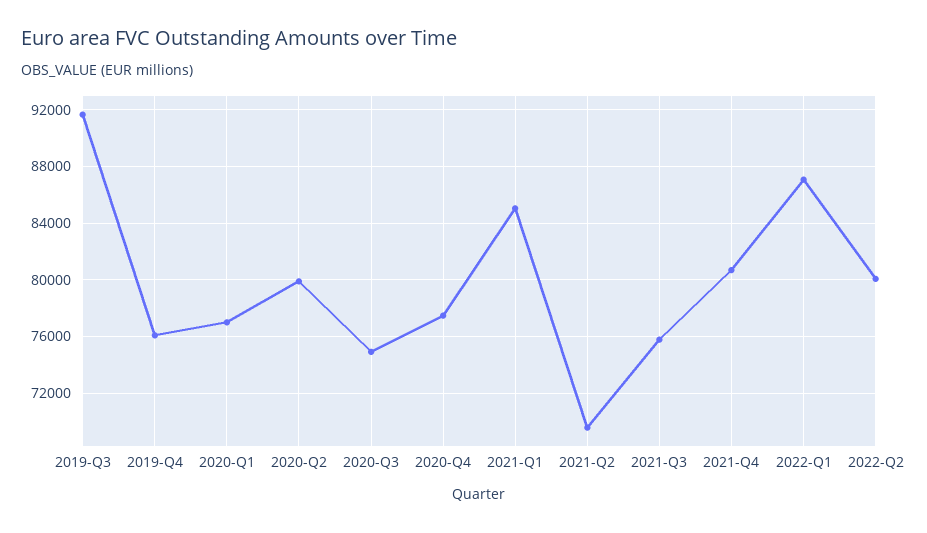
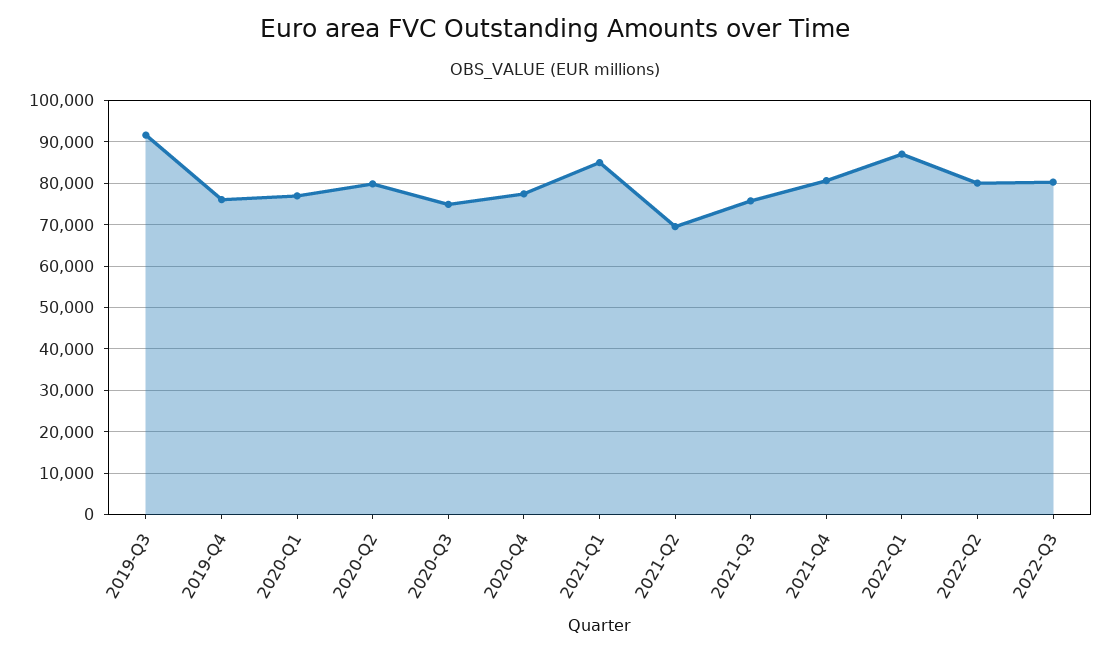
2022-Q3: none -> 80000

